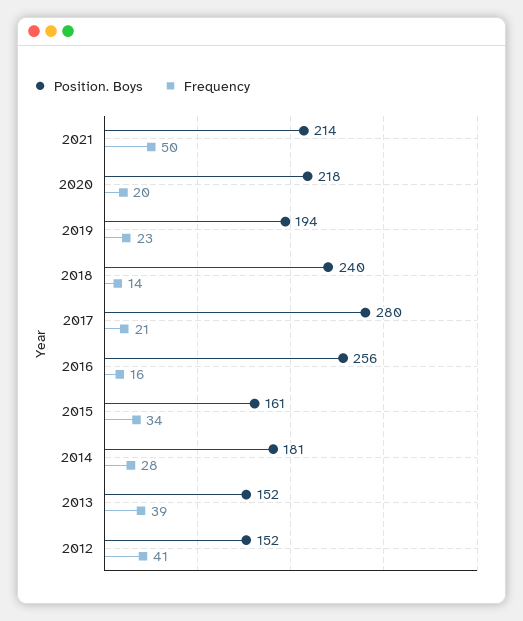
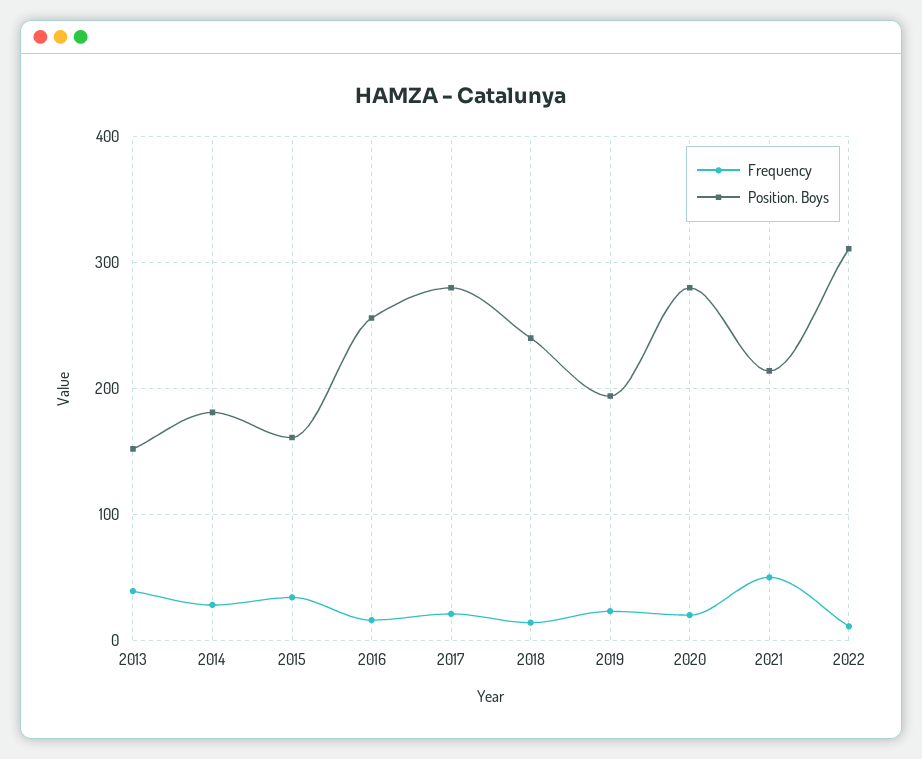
Position. Boys, 2020: 218 -> 280
Position. Boys, 2012: 152 -> none
Frequency, 2012: 41 -> none
Frequency, 2022: none -> 10
Position. Boys, 2022: none -> 310

